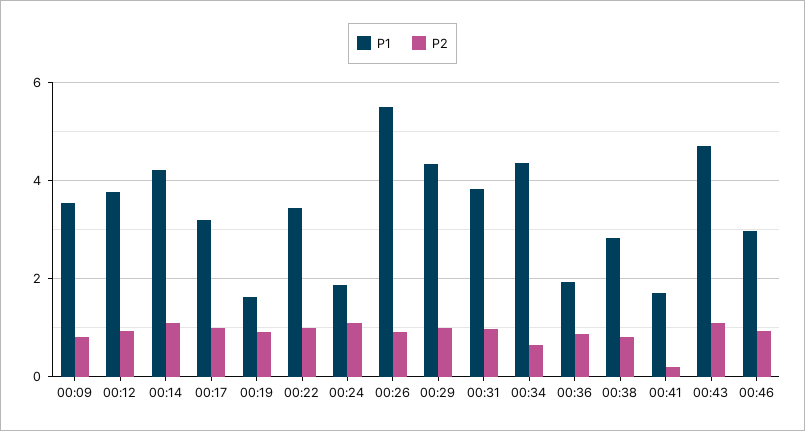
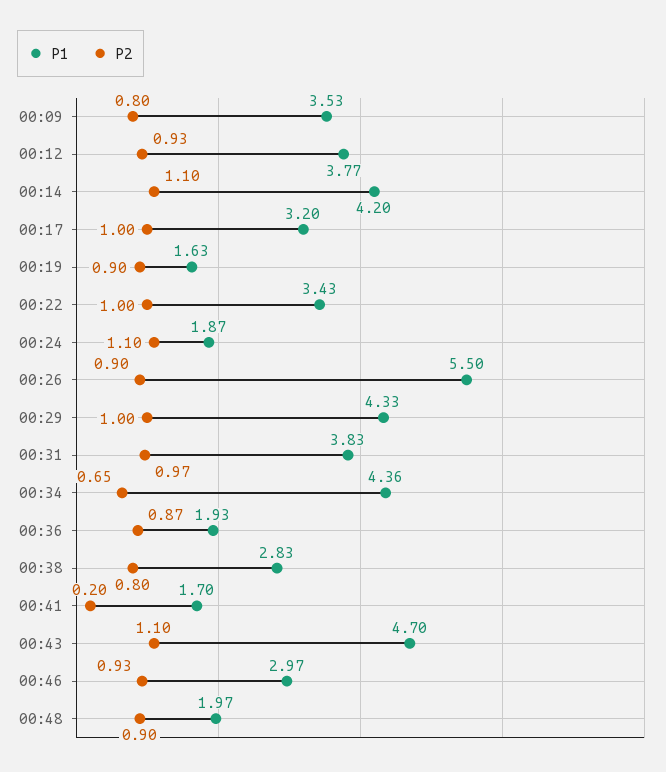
P1, 00:48: none -> 1.97
P2, 00:48: none -> 0.9

